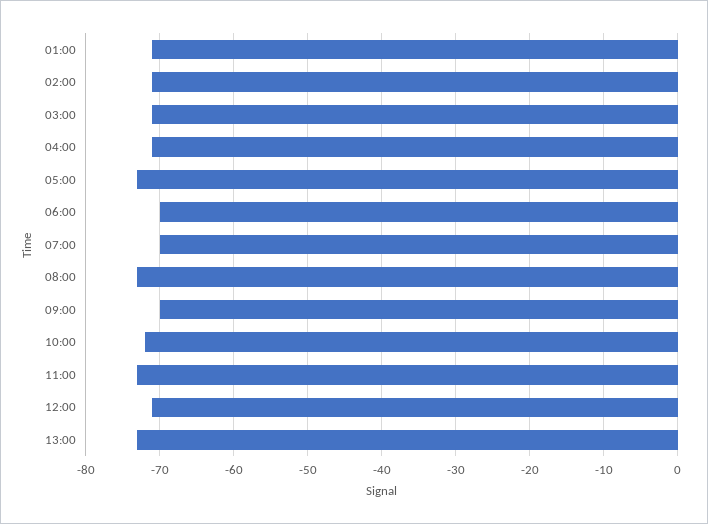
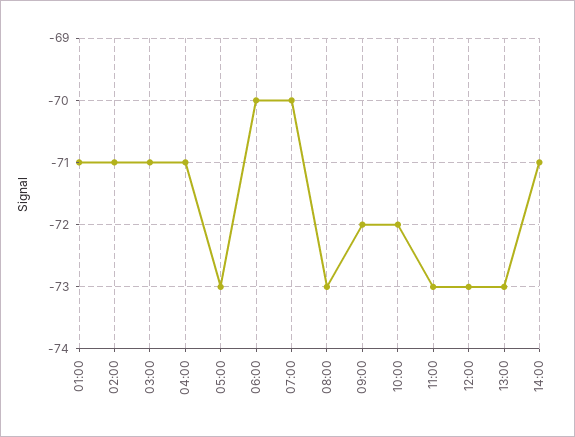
09:00: -70 -> -72
12:00: -71 -> -73
14:00: none -> -71

